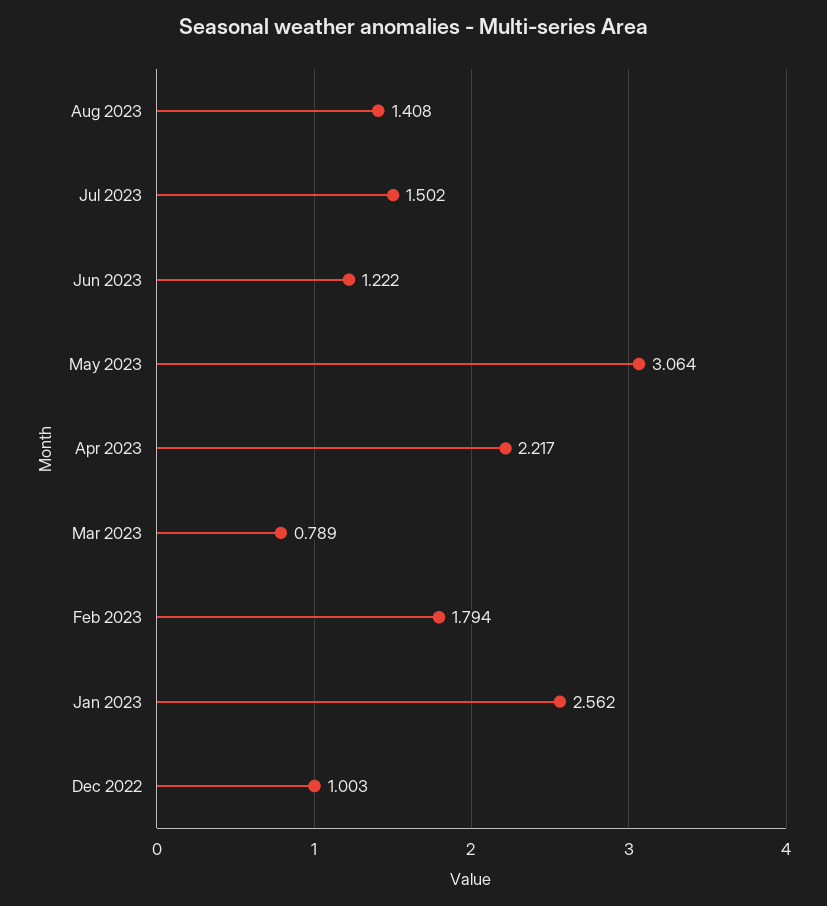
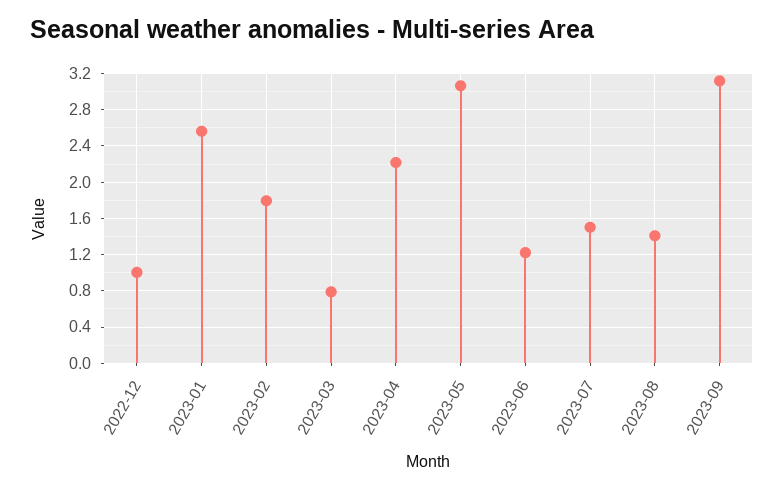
2023-09: none -> 3.1

